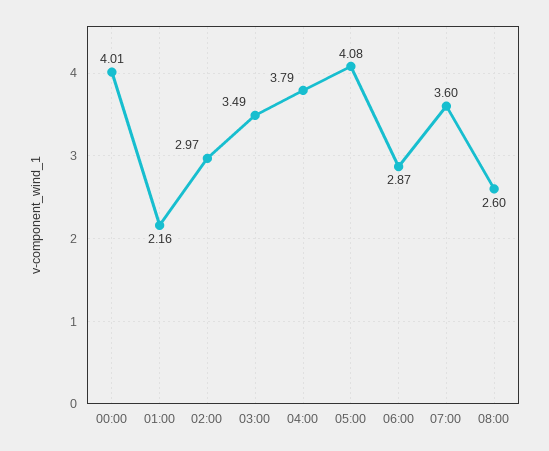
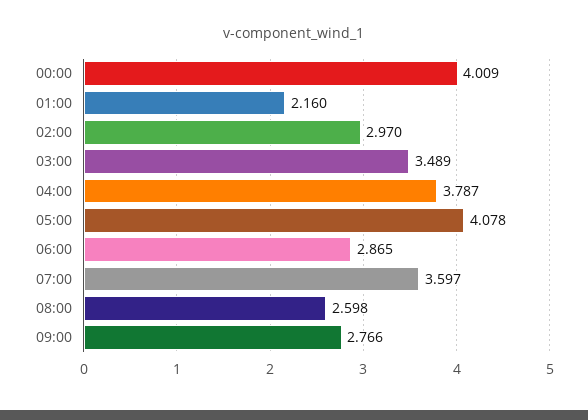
09:00: none -> 2.766

